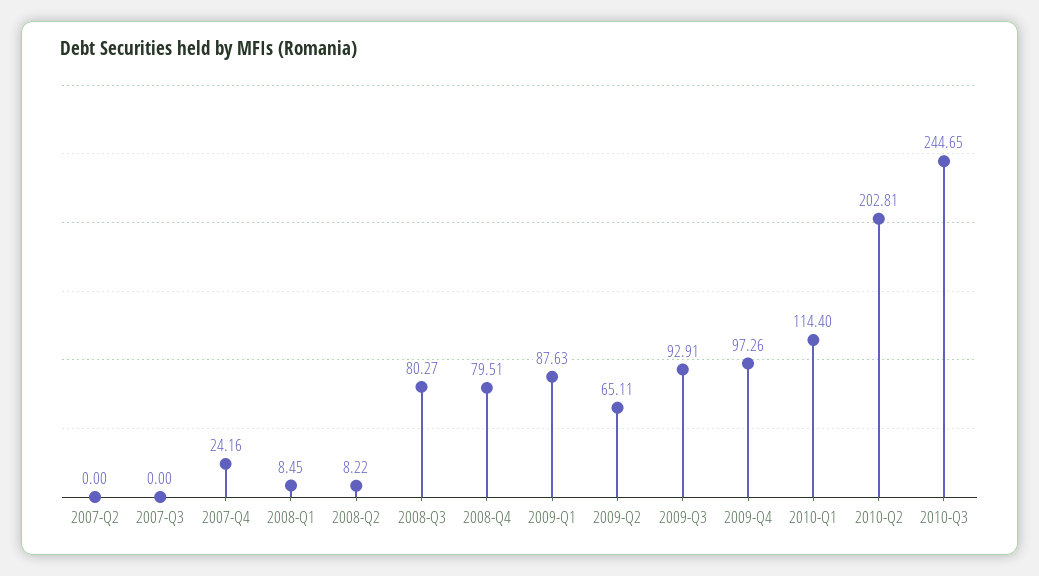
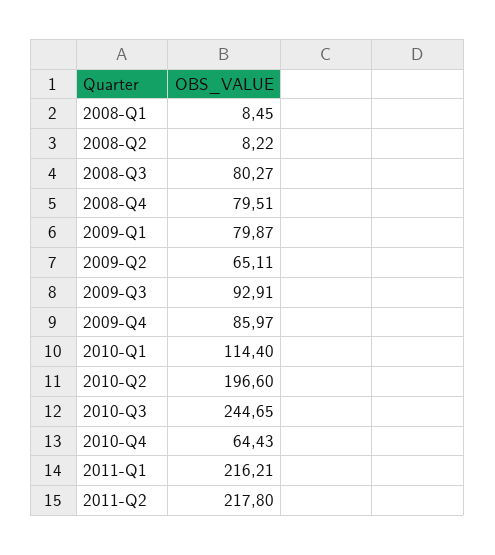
2007-Q2: 0 -> none
2007-Q3: 0 -> none
2007-Q4: 24.16 -> none
2009-Q1: 87.63 -> 79.87
2009-Q4: 97.26 -> 85.97
2010-Q2: 202.81 -> 196.6
2010-Q4: none -> 64.43
2011-Q1: none -> 216.21
2011-Q2: none -> 217.8

